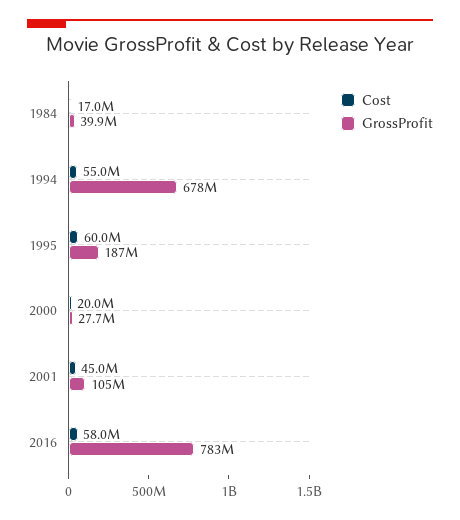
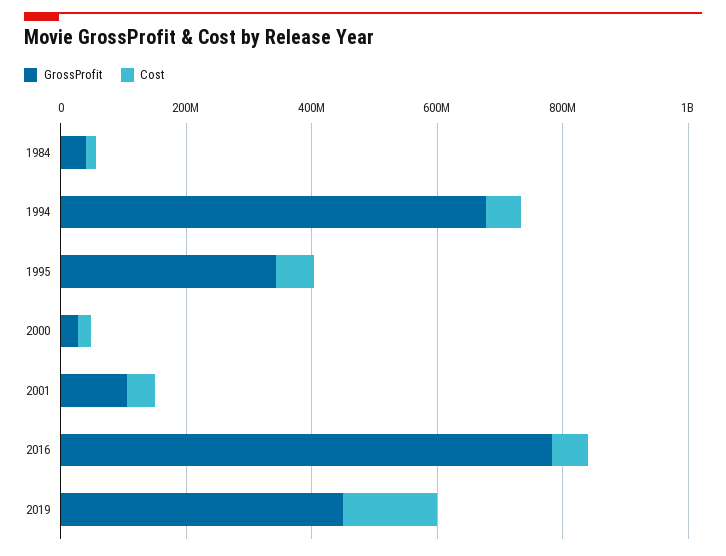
GrossProfit, 1995: 187000000 -> 350000000
GrossProfit, 2019: none -> 450000000
Cost, 2019: none -> 150000000

